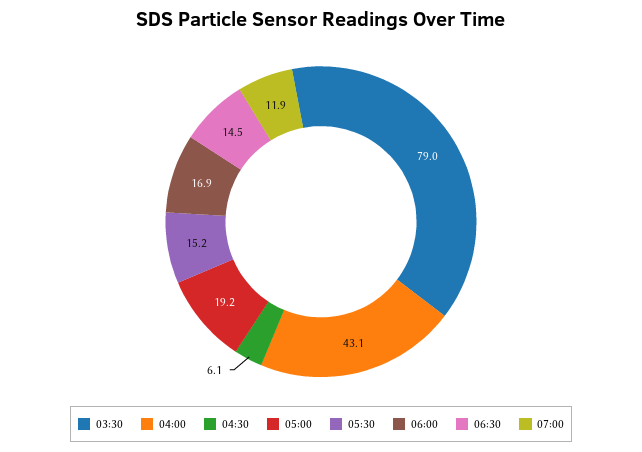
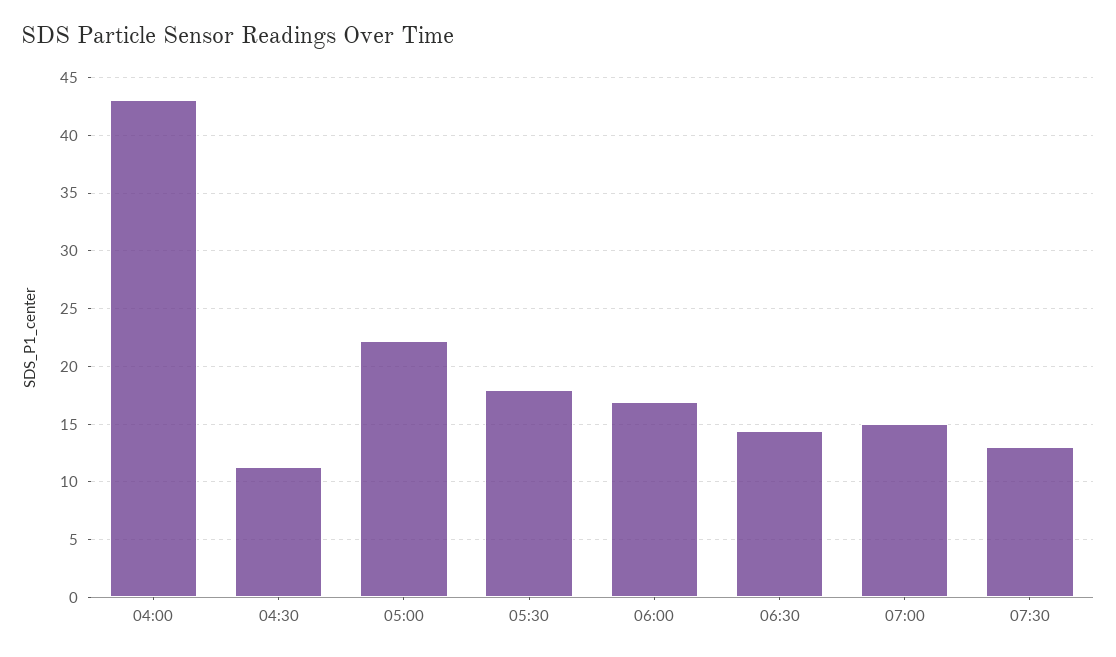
03:30: 79 -> none
04:30: 6.1 -> 11
05:00: 19.2 -> 22
05:30: 15.2 -> 18
07:00: 11.9 -> 15
07:30: none -> 13

